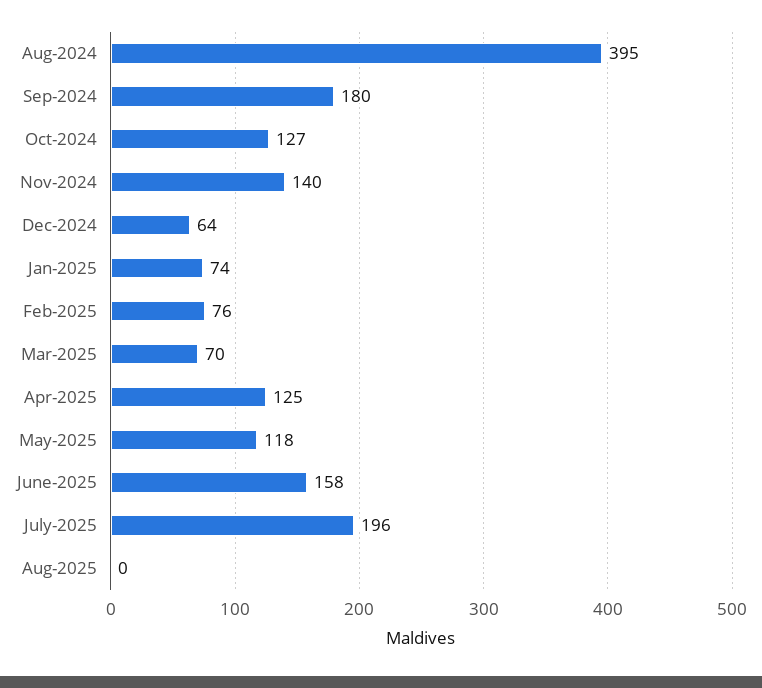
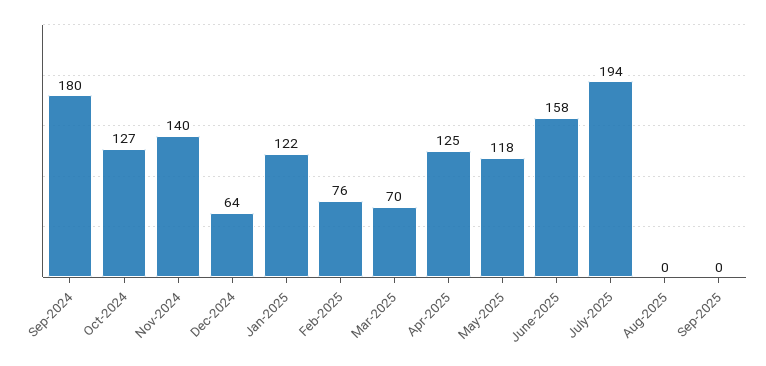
Aug-2024: 395 -> none
Jan-2025: 74 -> 122
July-2025: 196 -> 194
Sep-2025: none -> 0

